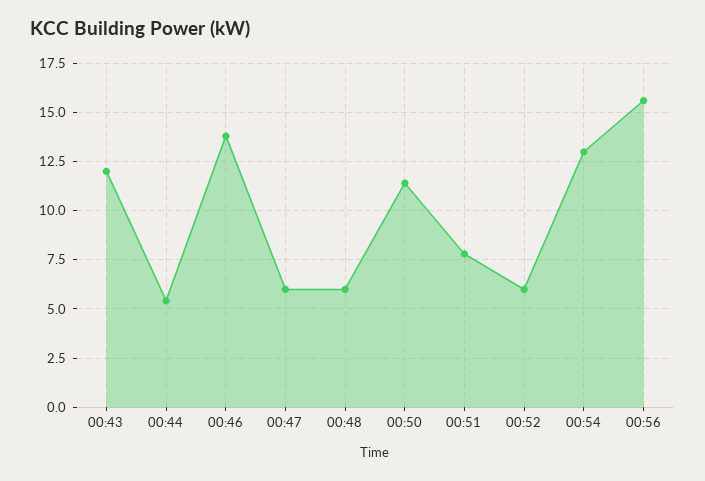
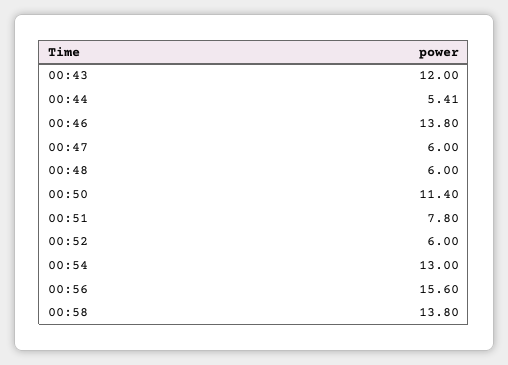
00:58: none -> 13.8

